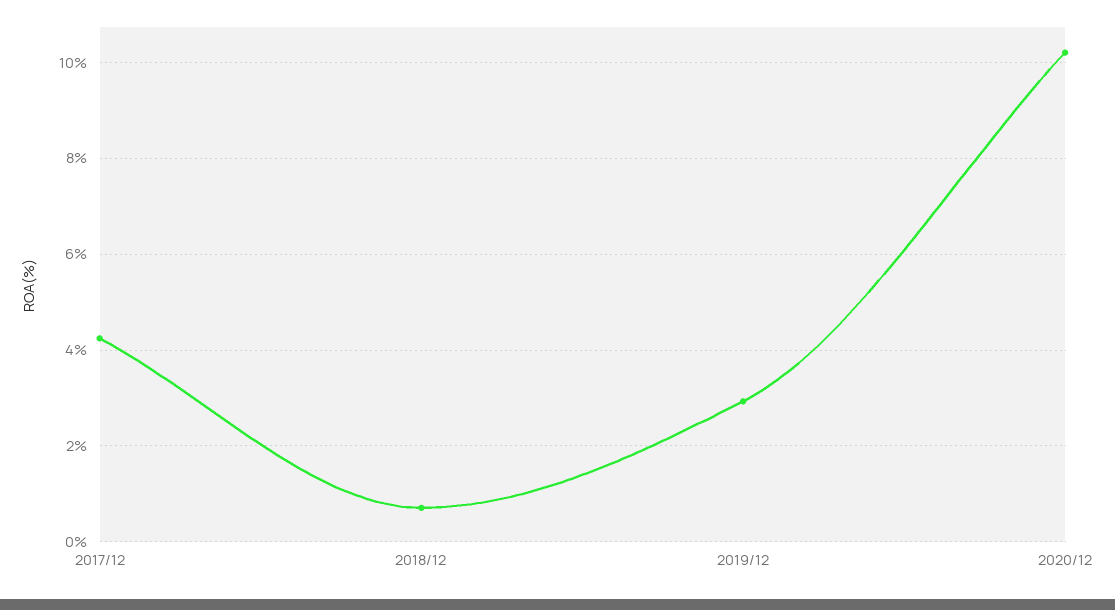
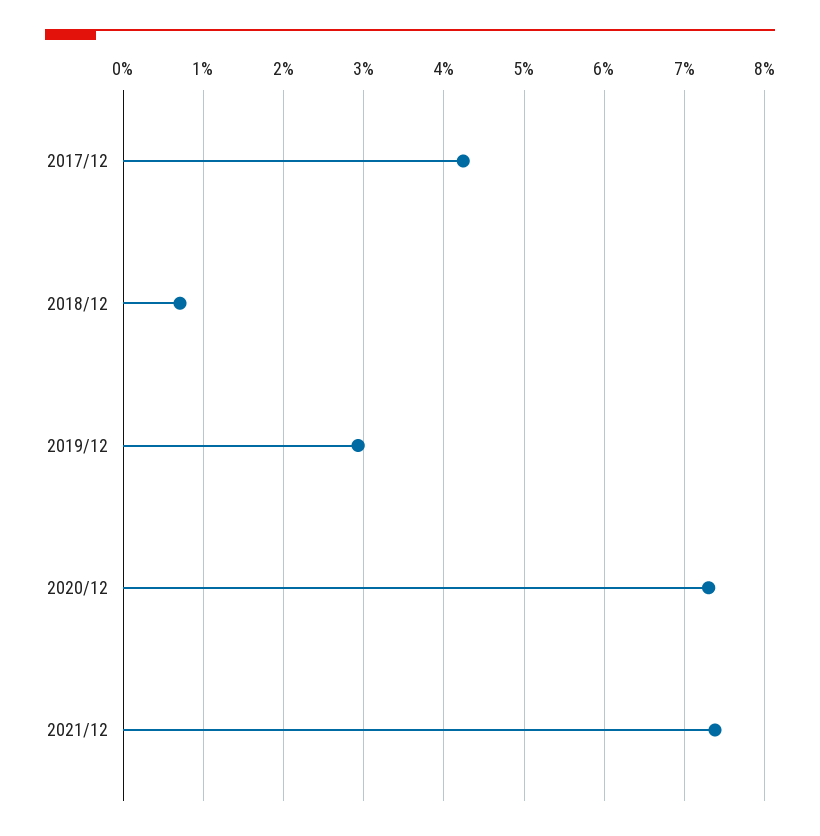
2020/12: 10.2 -> 7.3
2021/12: none -> 7.4

